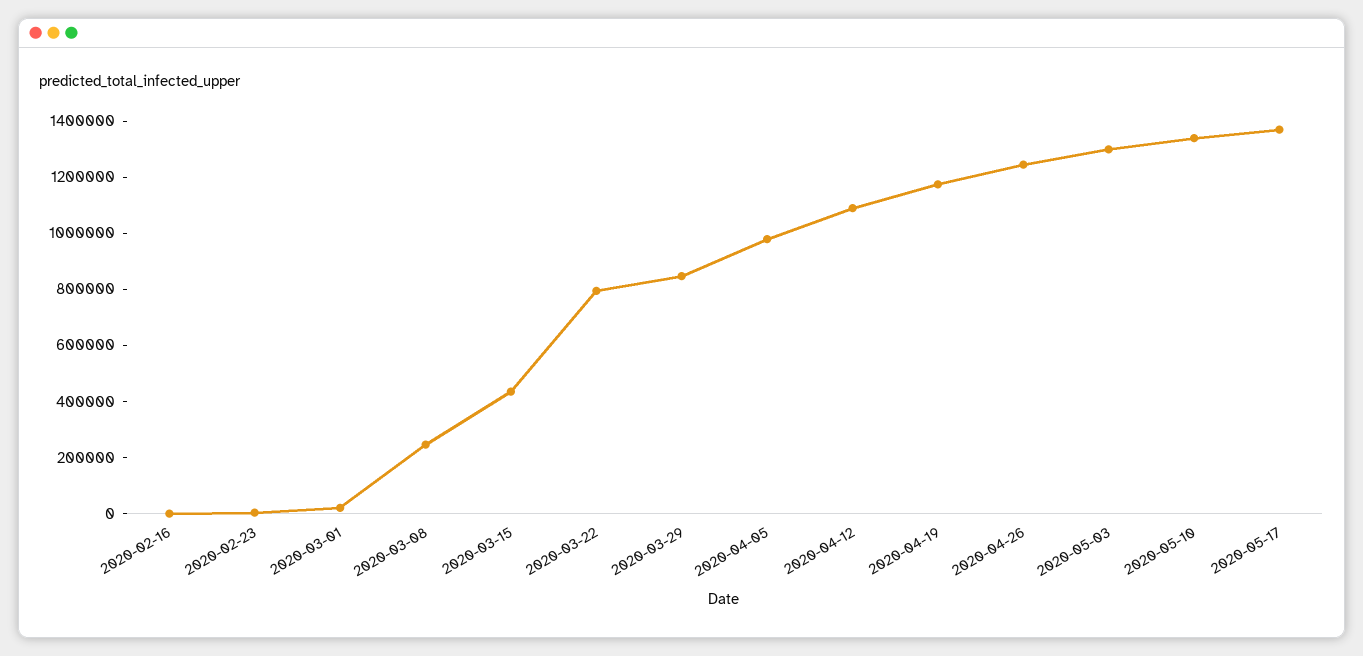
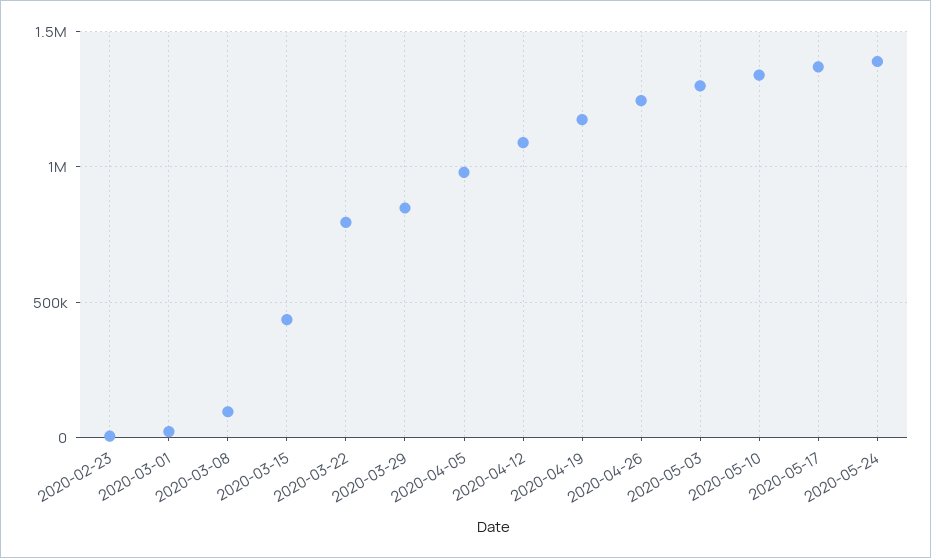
2020-02-16: 0 -> none
2020-03-08: 250000 -> 100000
2020-05-24: none -> 1400000

